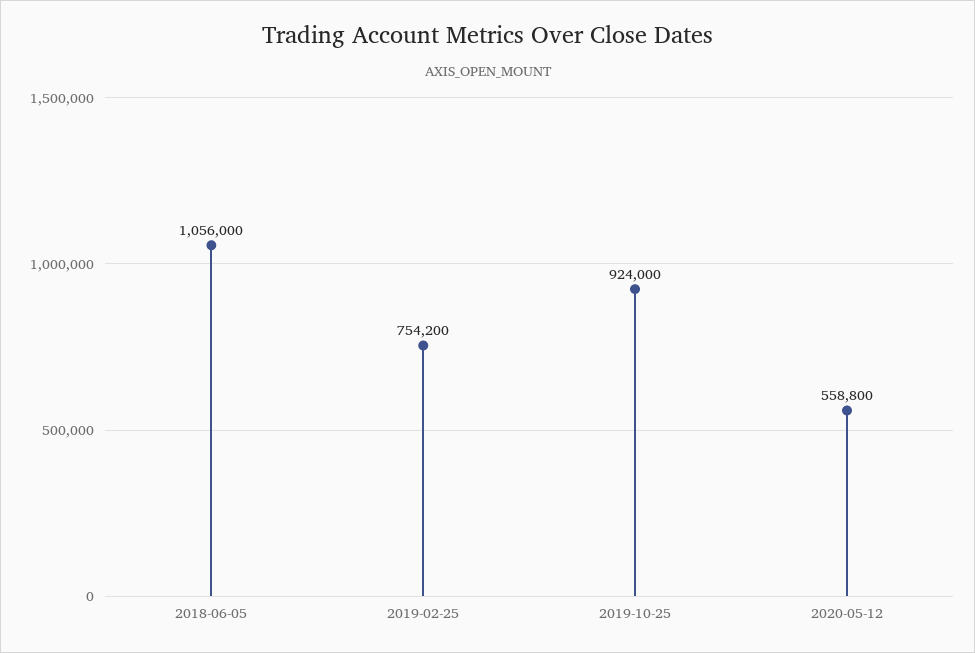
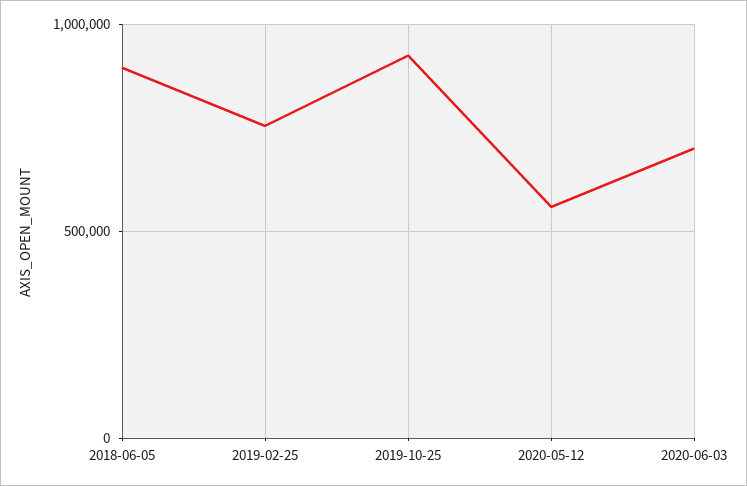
2018-06-05: 1056000 -> 900000
2020-06-03: none -> 700000

